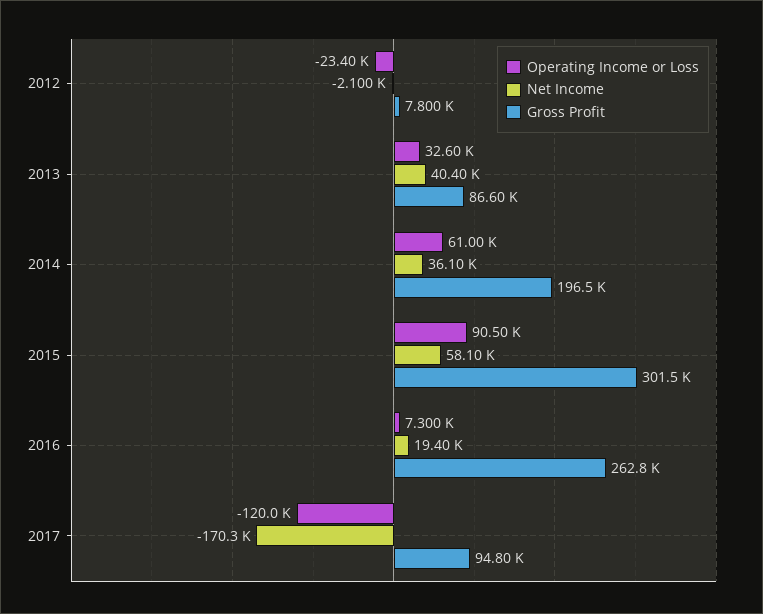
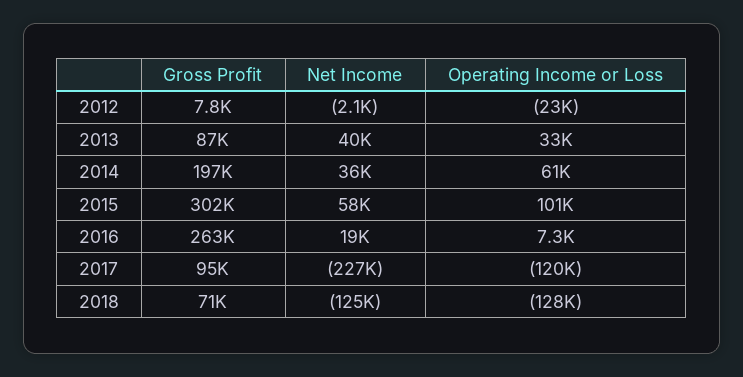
Operating Income or Loss, 2015: 90500 -> 101000
Net Income, 2017: -170300 -> -227000
Gross Profit, 2018: none -> 71000
Net Income, 2018: none -> -125000
Operating Income or Loss, 2018: none -> -128000

